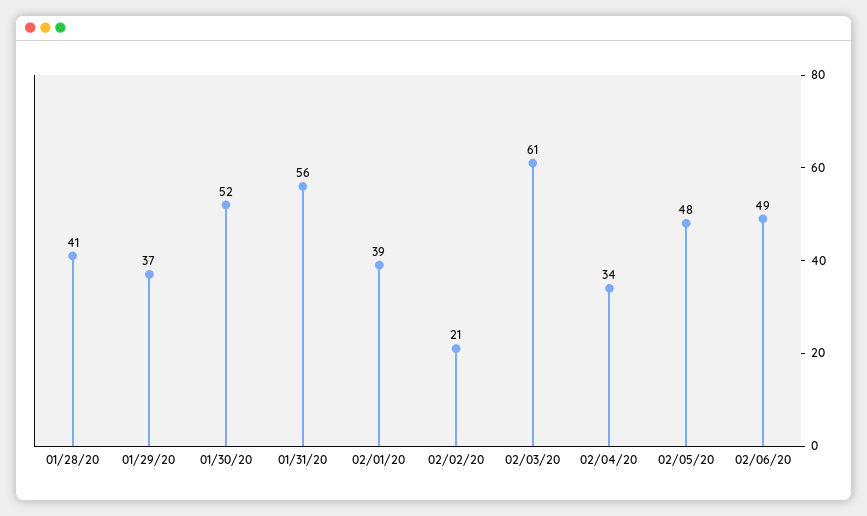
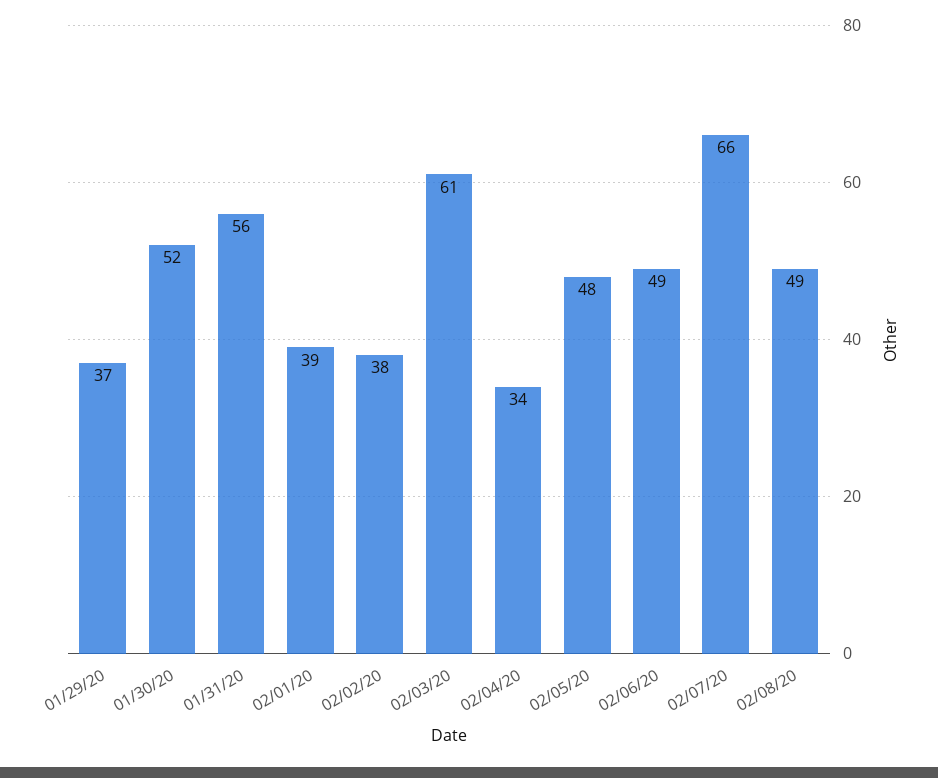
01/28/20: 41 -> none
02/02/20: 21 -> 38
02/07/20: none -> 66
02/08/20: none -> 49

